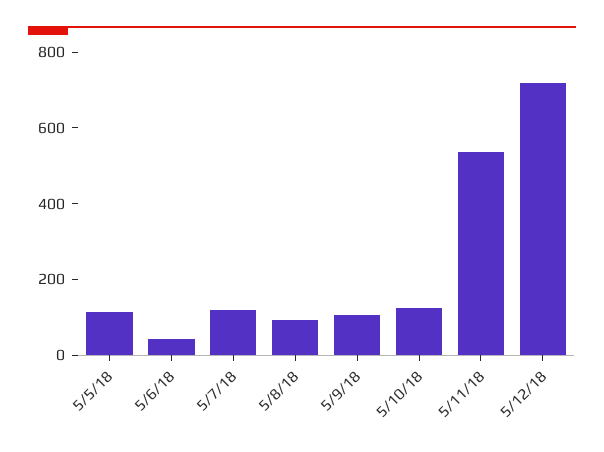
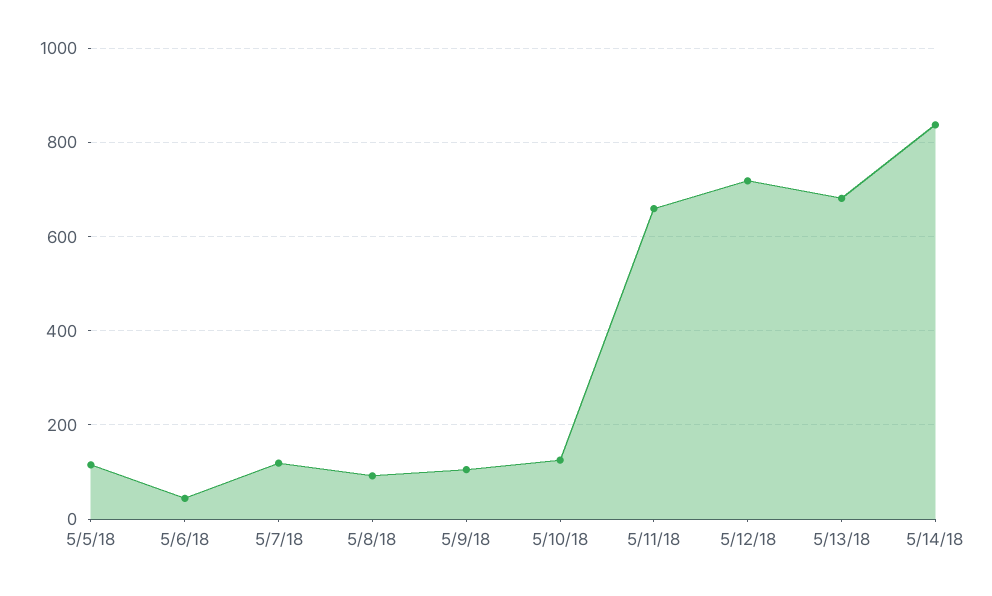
5/11/18: 550 -> 660
5/13/18: none -> 680
5/14/18: none -> 840

